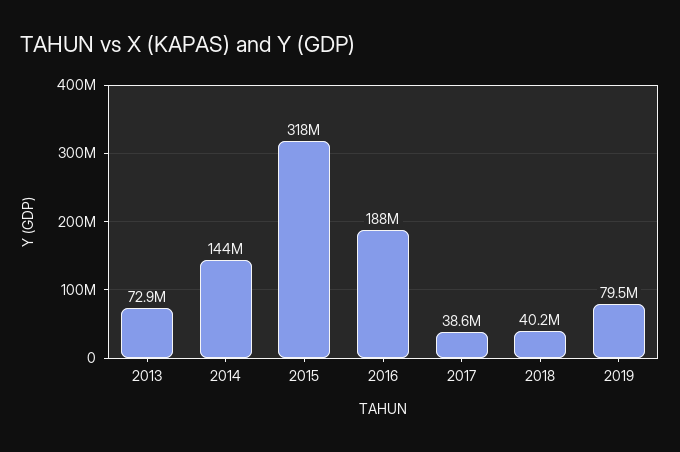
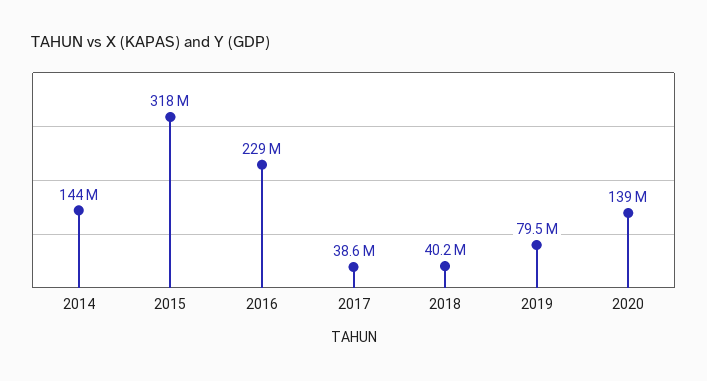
2013: 72900000 -> none
2016: 188000000 -> 229000000
2020: none -> 139000000

